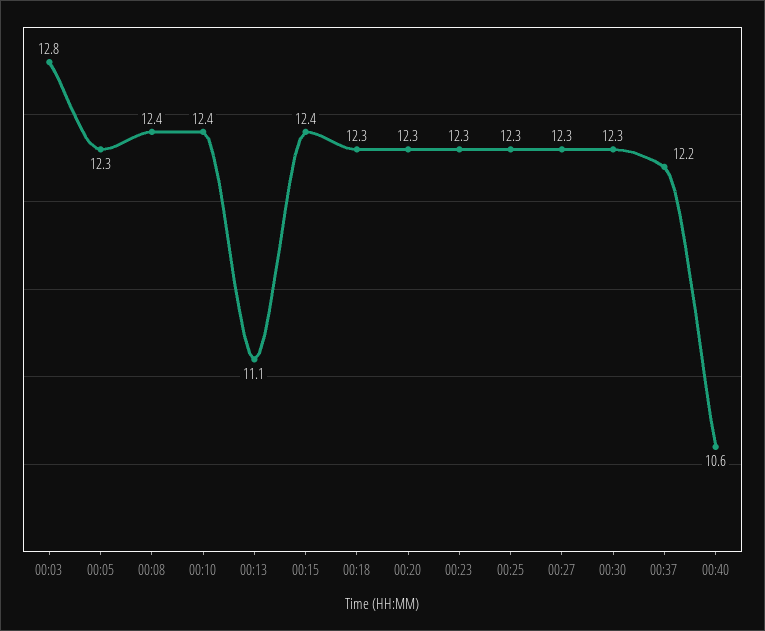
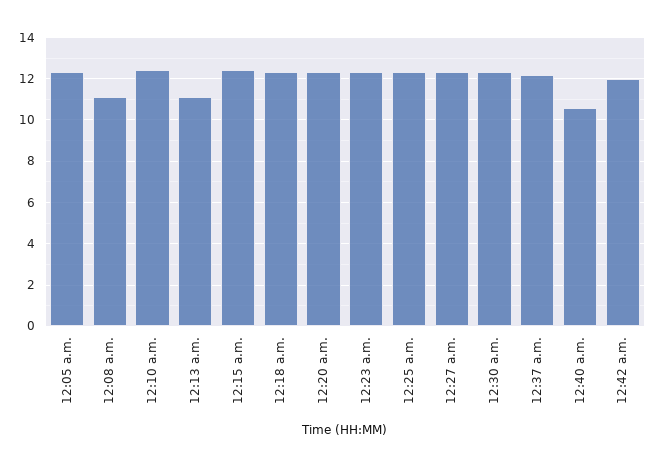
00:03: 12.8 -> none
00:08: 12.4 -> 11
12:42 a.m.: none -> 12

